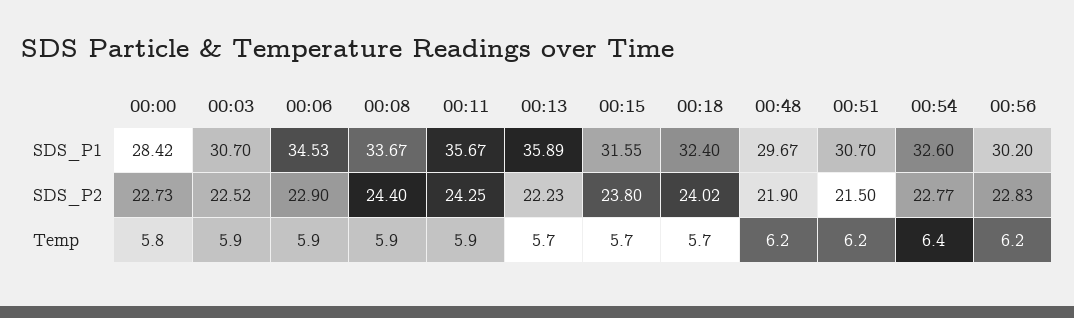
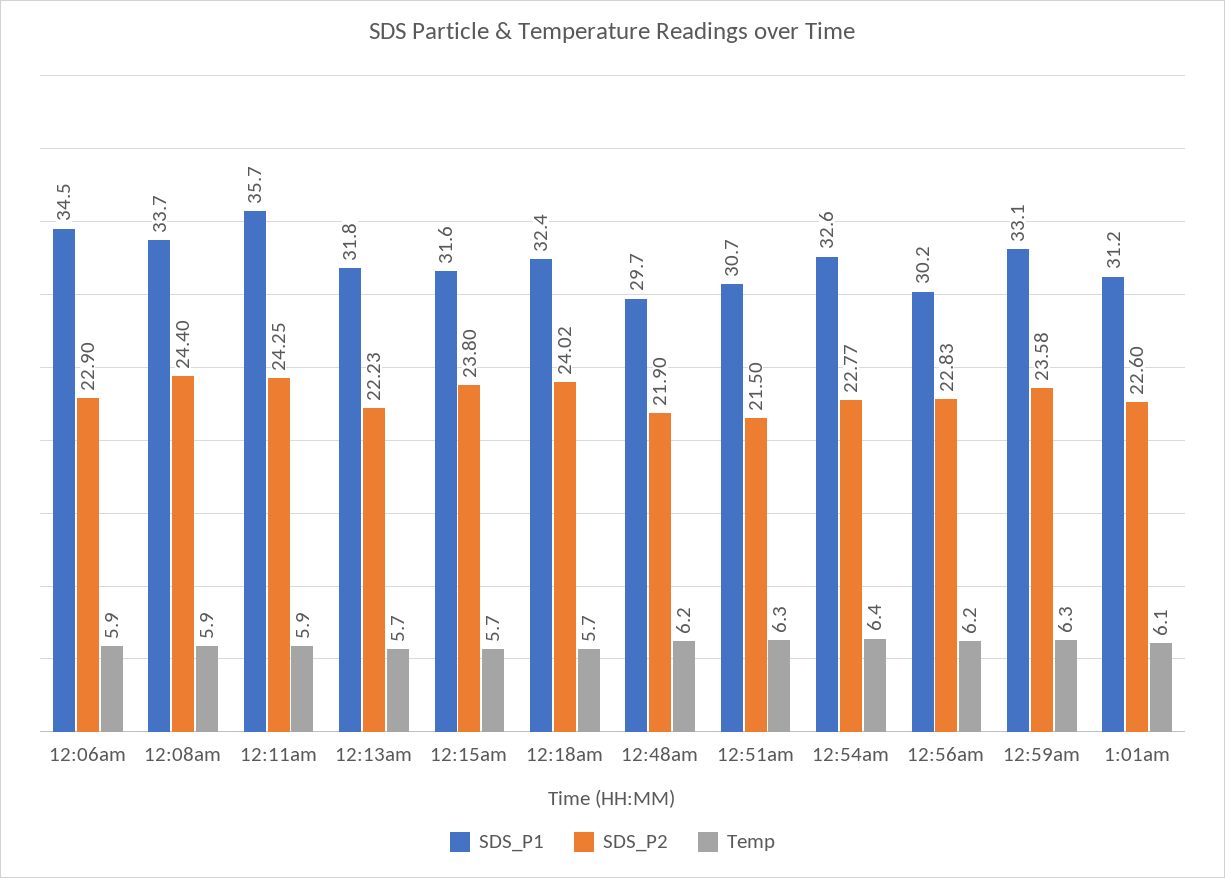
SDS_P1, 00:00: 28.42 -> none
SDS_P1, 00:03: 30.7 -> none
SDS_P1, 00:13: 35.89 -> 31.8
SDS_P2, 00:00: 22.73 -> none
SDS_P2, 00:03: 22.52 -> none
Temp, 00:00: 5.8 -> none
Temp, 00:03: 5.9 -> none
Temp, 00:51: 6.2 -> 6.3
SDS_P1, 12:59am: none -> 33.1
SDS_P2, 12:59am: none -> 23.58
Temp, 12:59am: none -> 6.3
SDS_P1, 1:01am: none -> 31.2
SDS_P2, 1:01am: none -> 22.6
Temp, 1:01am: none -> 6.1

